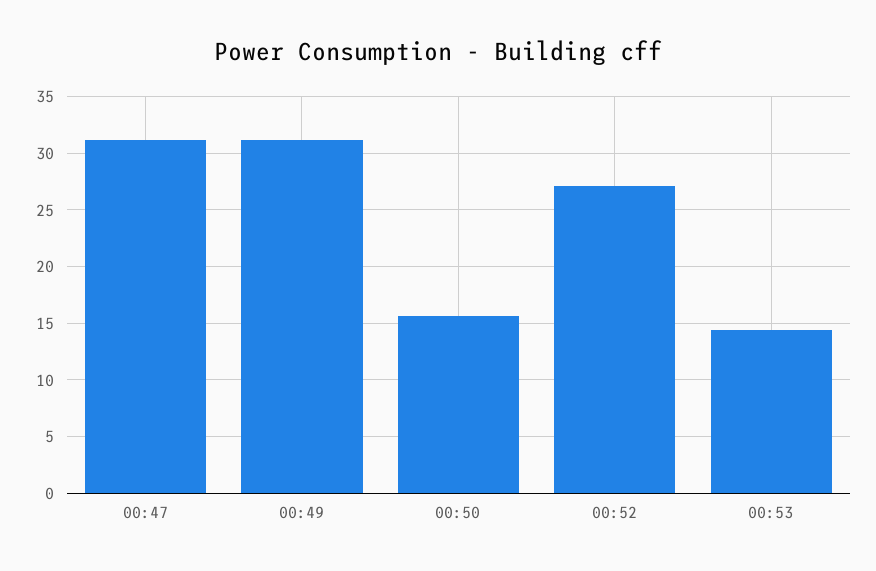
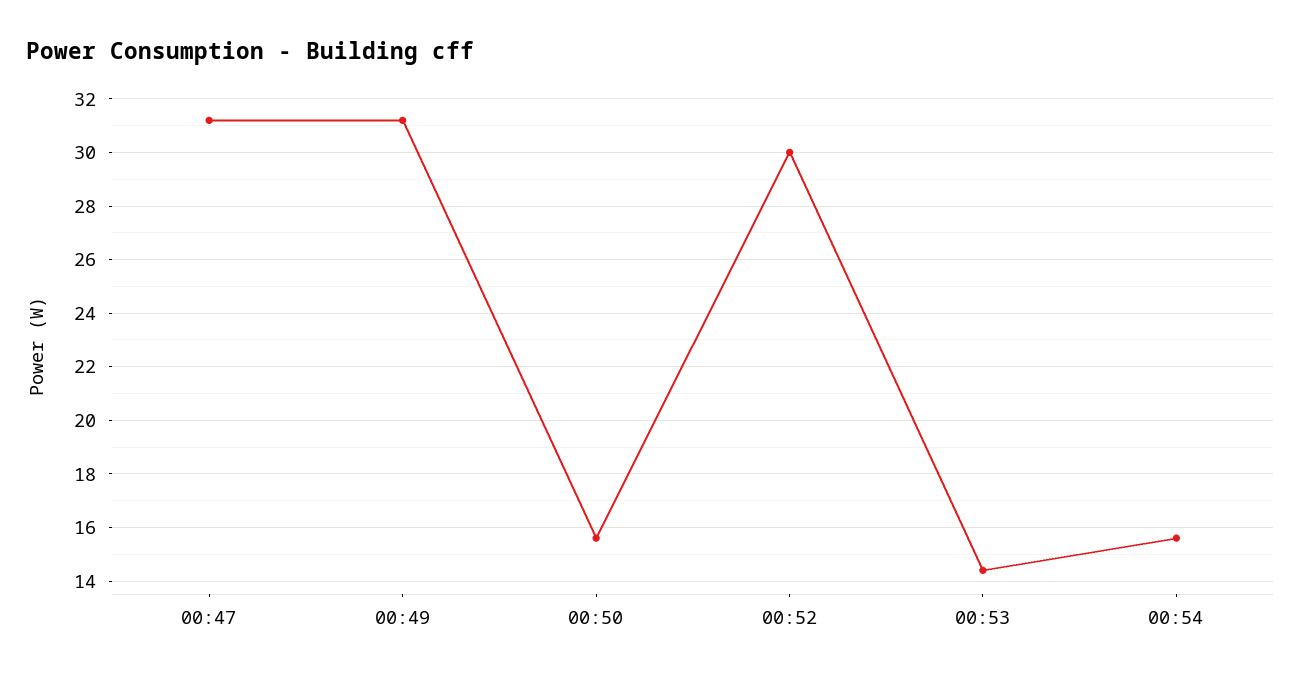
00:52: 27 -> 30
00:54: none -> 15.5

